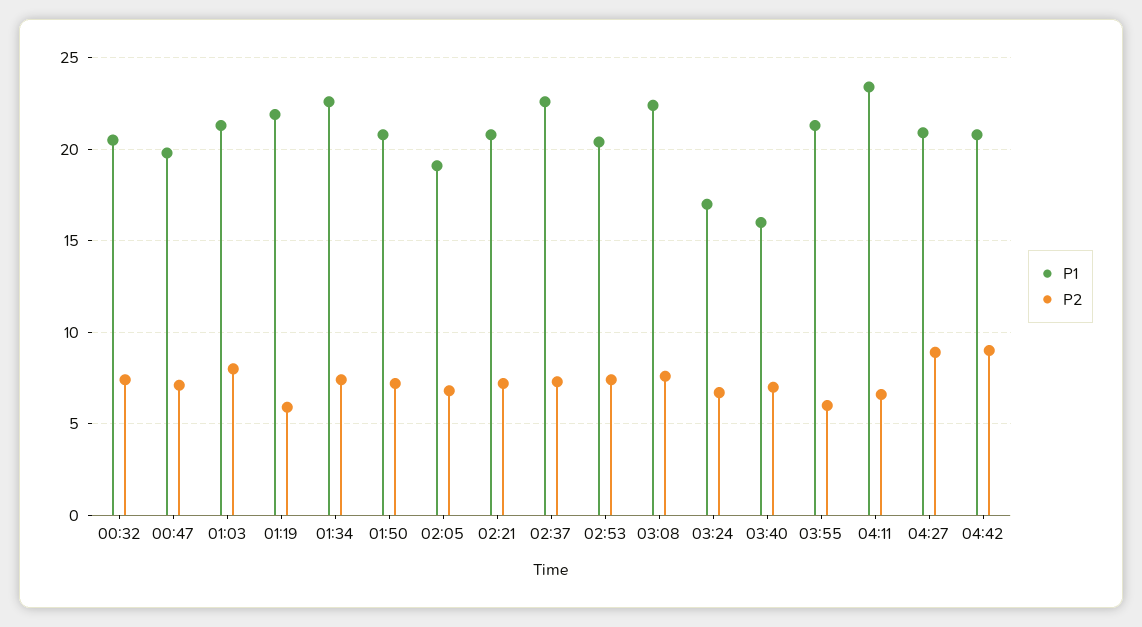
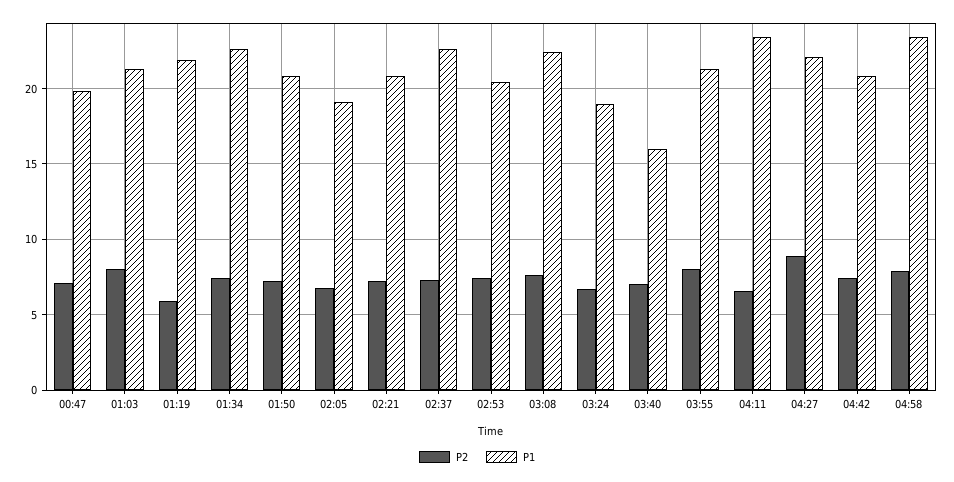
P1, 00:32: 20.5 -> none
P2, 00:32: 7.5 -> none
P1, 03:24: 17 -> 19
P2, 03:55: 6 -> 8
P1, 04:27: 21 -> 22
P2, 04:42: 9 -> 7.5
P2, 04:58: none -> 8
P1, 04:58: none -> 23.5

